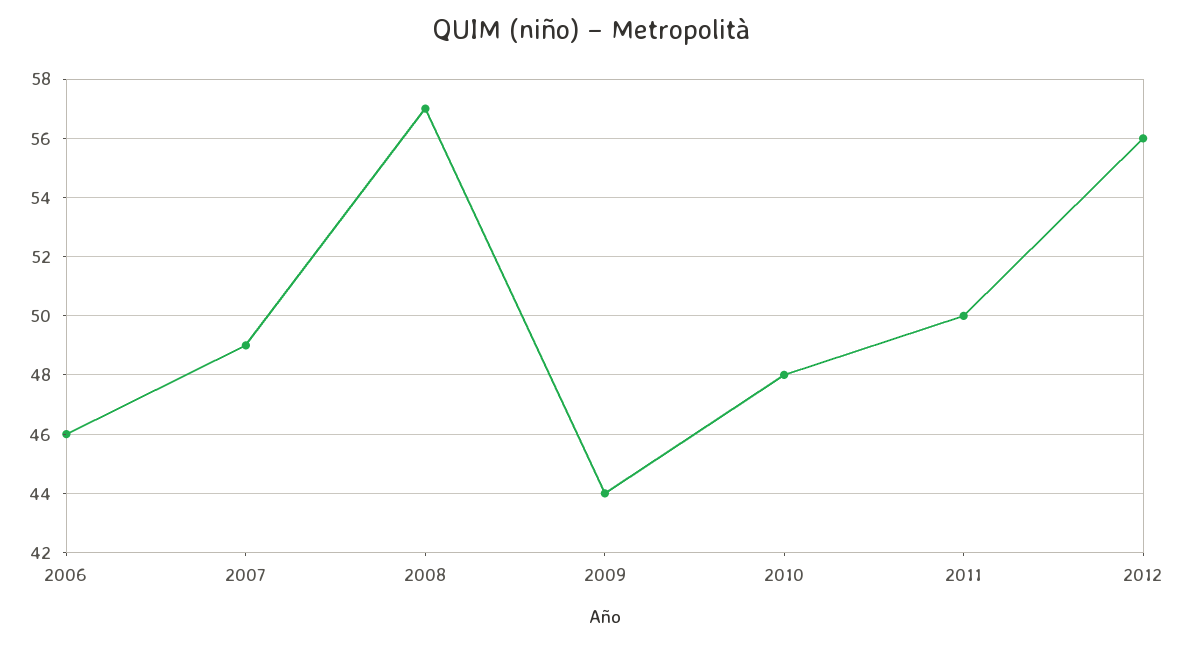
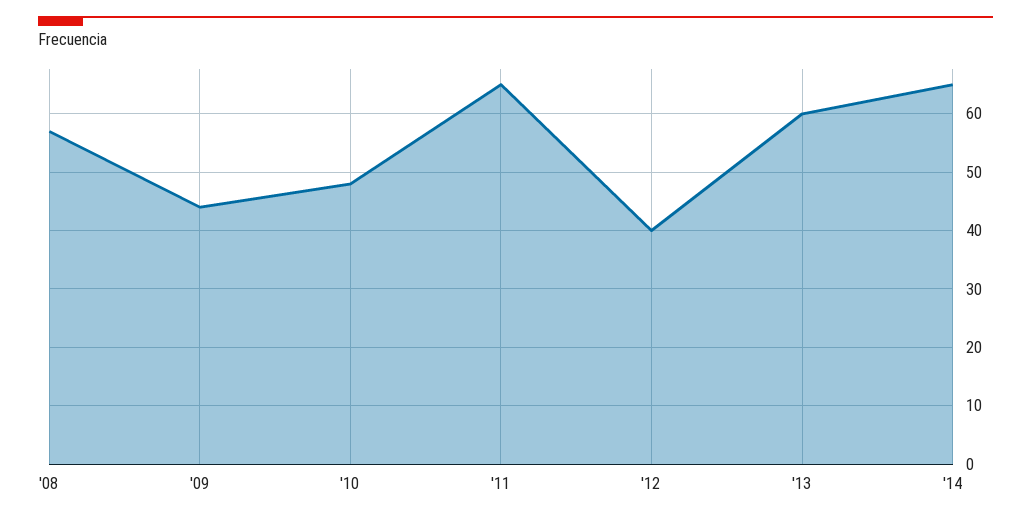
2006: 46 -> none
2007: 49 -> none
2011: 50 -> 65
2012: 56 -> 40
'13: none -> 60
'14: none -> 65

